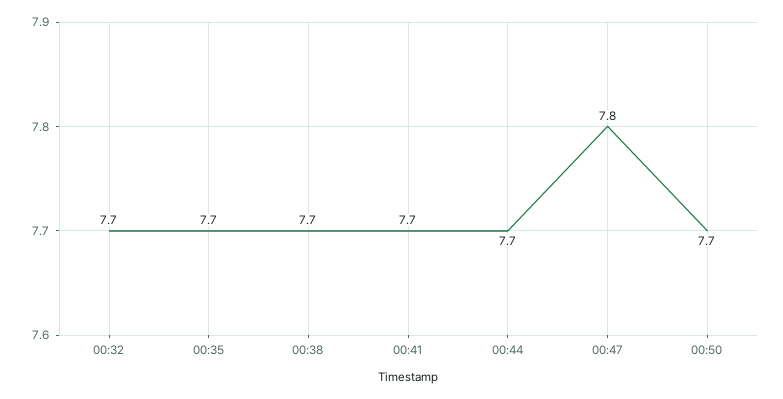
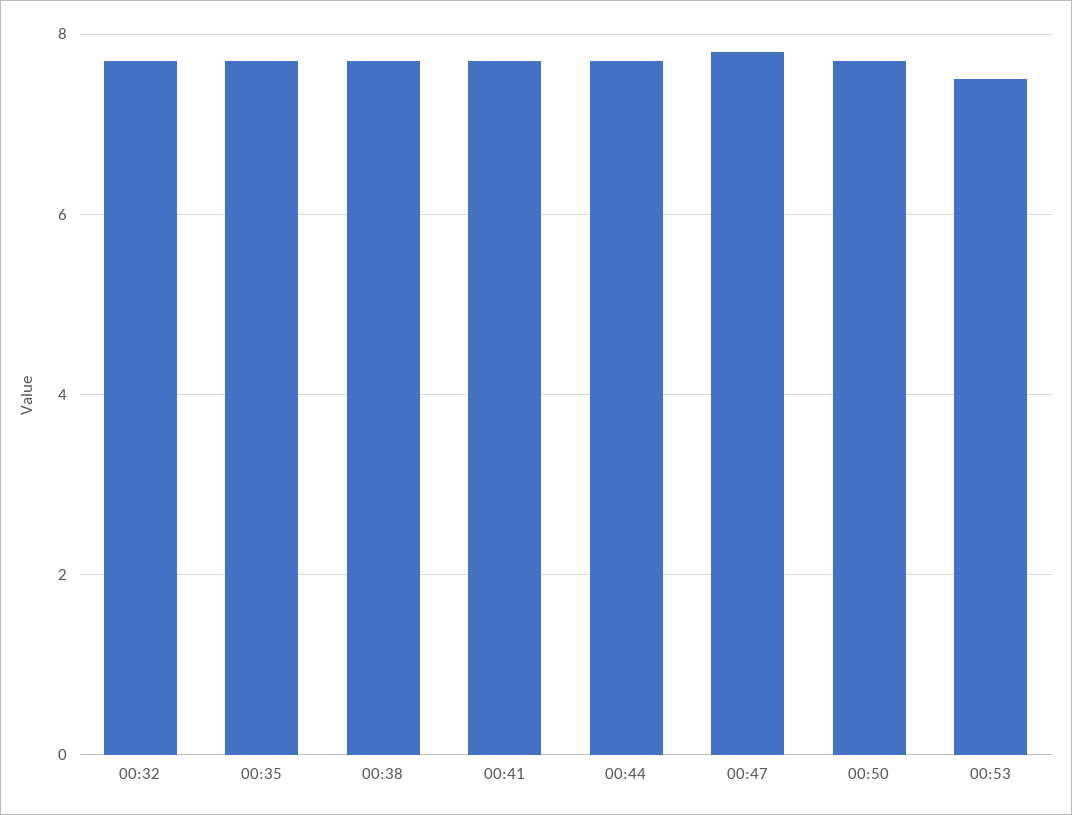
00:53: none -> 7.5

